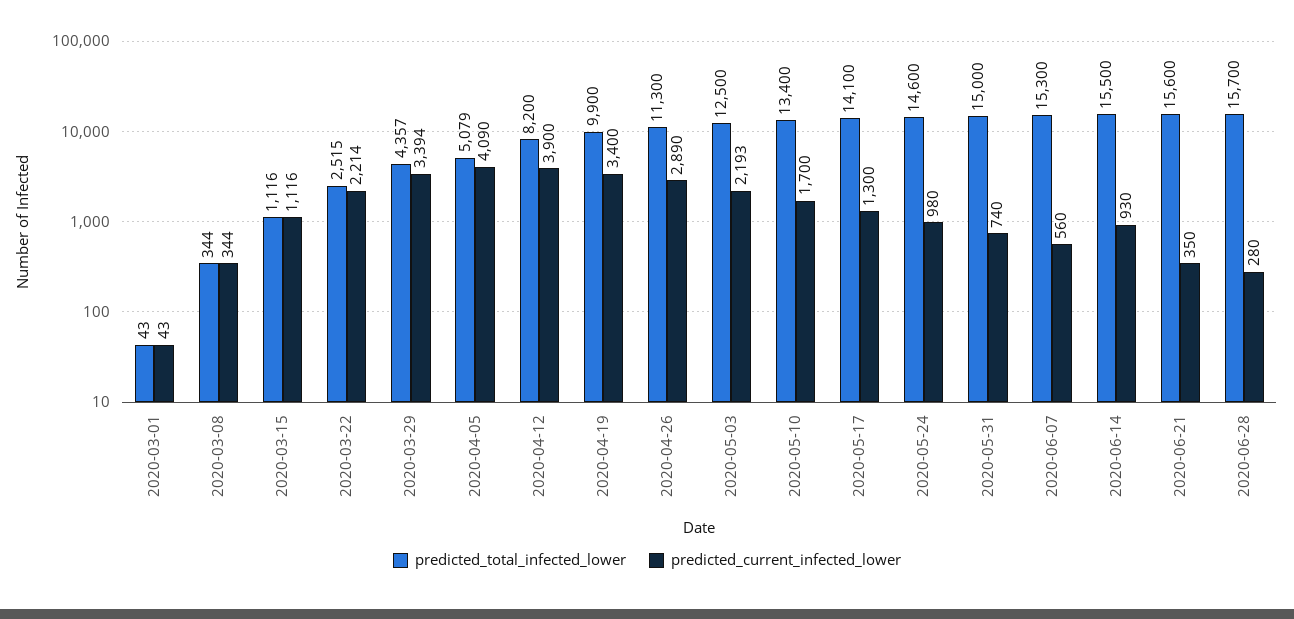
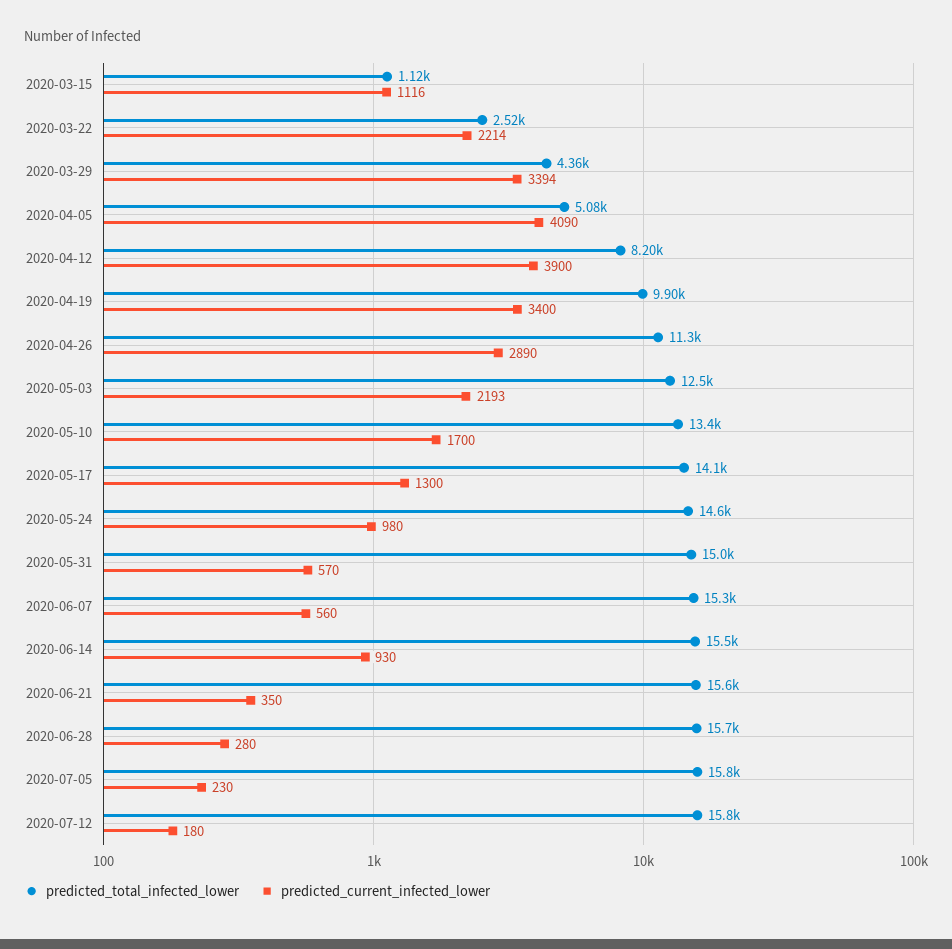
predicted_total_infected_lower, 2020-03-01: 43 -> none
predicted_current_infected_lower, 2020-03-01: 43 -> none
predicted_total_infected_lower, 2020-03-08: 344 -> none
predicted_current_infected_lower, 2020-03-08: 344 -> none
predicted_current_infected_lower, 2020-05-31: 740 -> 570
predicted_total_infected_lower, 2020-07-05: none -> 15800
predicted_current_infected_lower, 2020-07-05: none -> 230
predicted_total_infected_lower, 2020-07-12: none -> 15800
predicted_current_infected_lower, 2020-07-12: none -> 180

